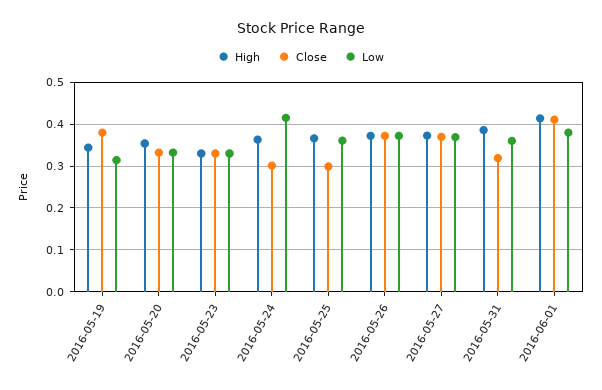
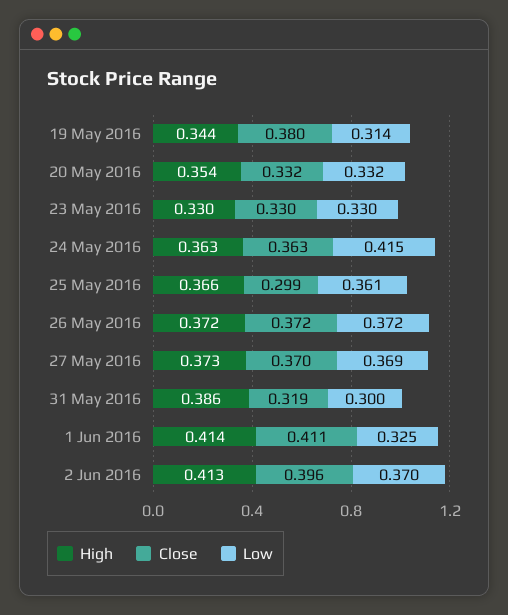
Close, 2016-05-24: 0.3 -> 0.363
Low, 2016-05-31: 0.36 -> 0.3
Low, 2016-06-01: 0.38 -> 0.325
High, 2 Jun 2016: none -> 0.413
Close, 2 Jun 2016: none -> 0.396
Low, 2 Jun 2016: none -> 0.37

